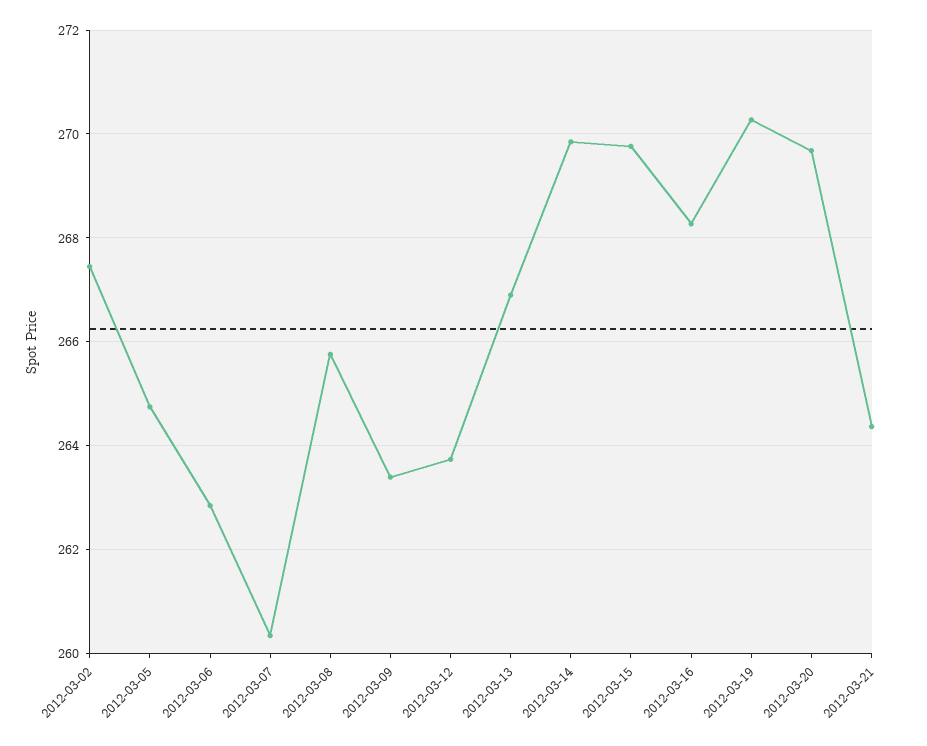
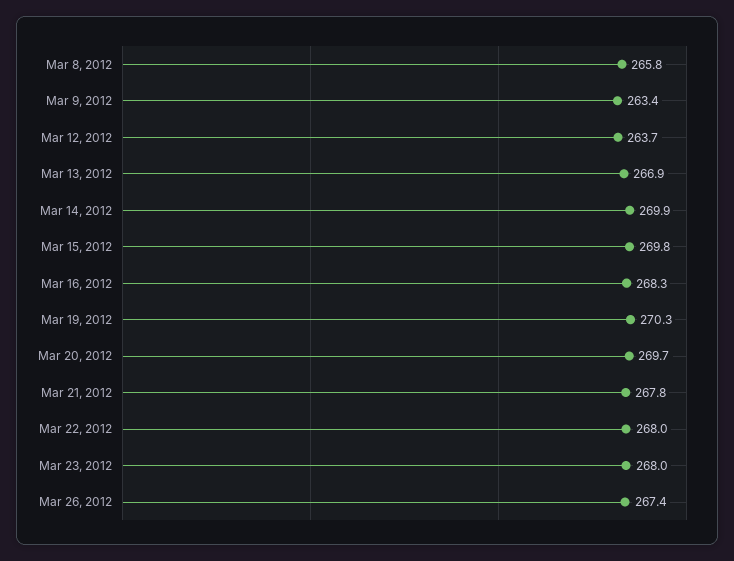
2012-03-02: 267.4 -> none
2012-03-05: 264.8 -> none
2012-03-06: 262.8 -> none
2012-03-07: 260.4 -> none
2012-03-21: 264.4 -> 267.8
Mar 22, 2012: none -> 268
Mar 23, 2012: none -> 268
Mar 26, 2012: none -> 267.4

